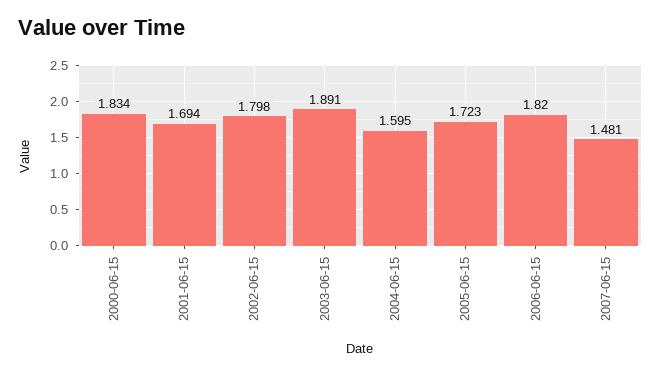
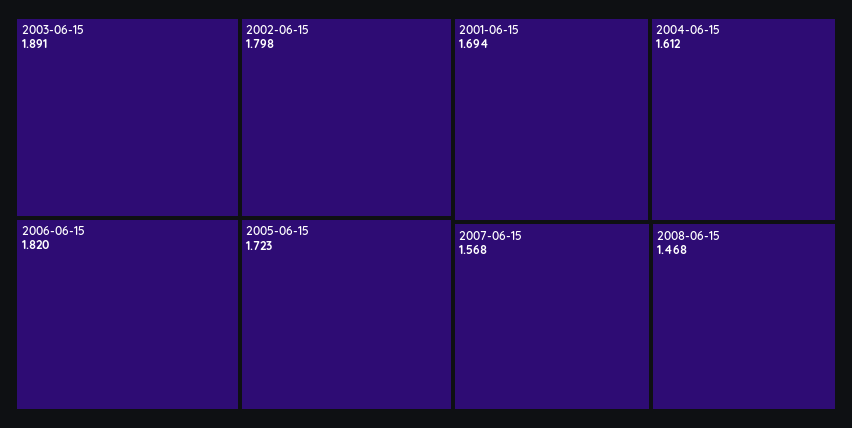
2000-06-15: 1.834 -> none
2004-06-15: 1.595 -> 1.612
2007-06-15: 1.481 -> 1.568
2008-06-15: none -> 1.468

